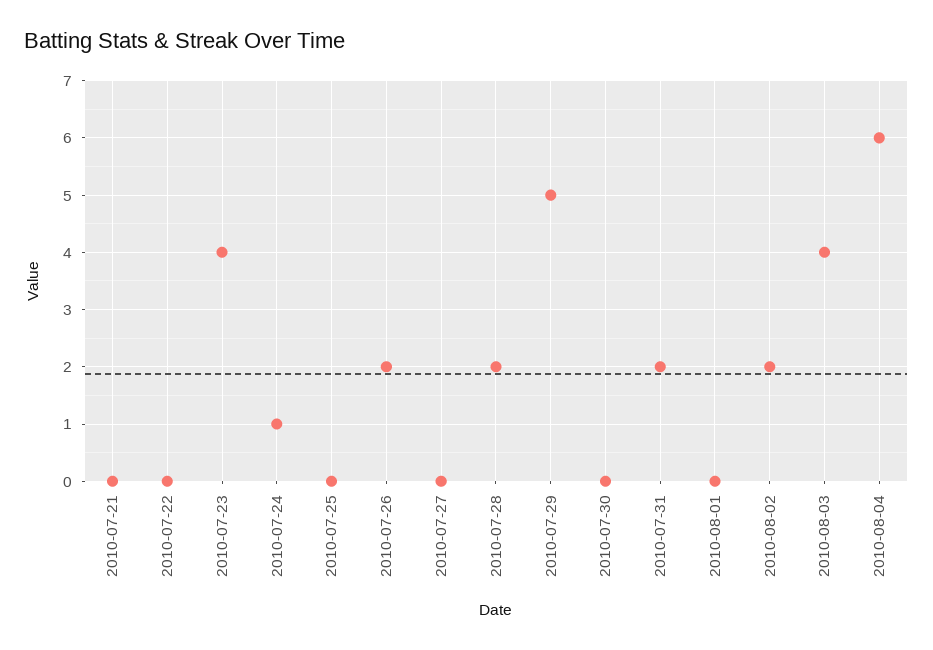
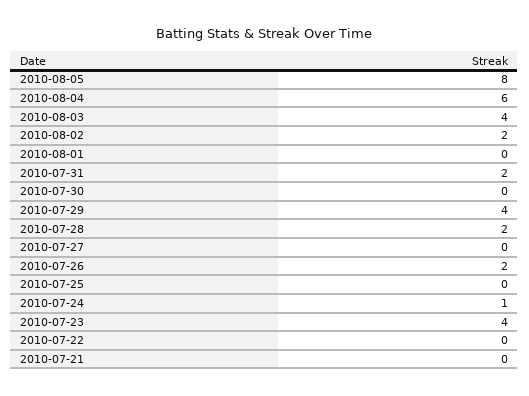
2010-07-29: 5 -> 4
2010-08-05: none -> 8

